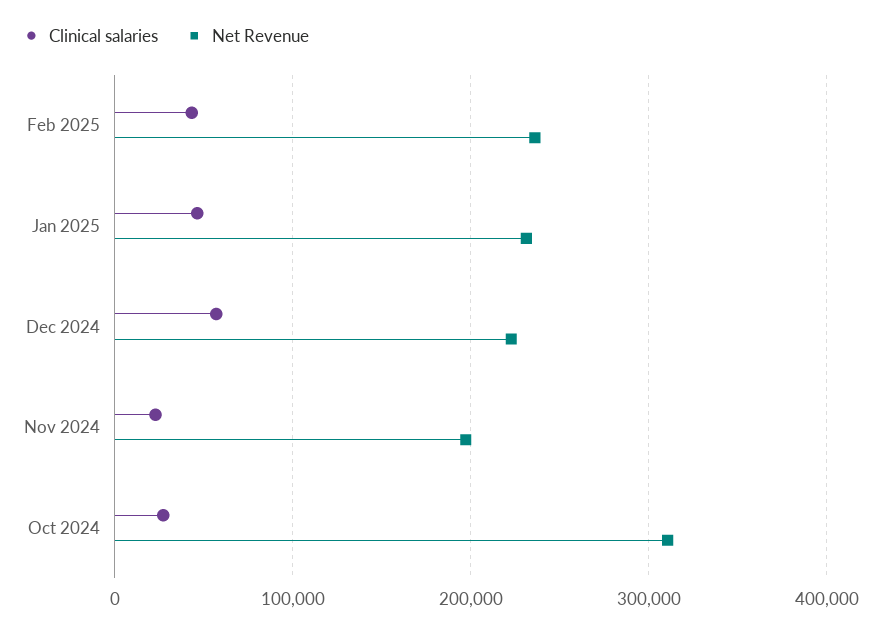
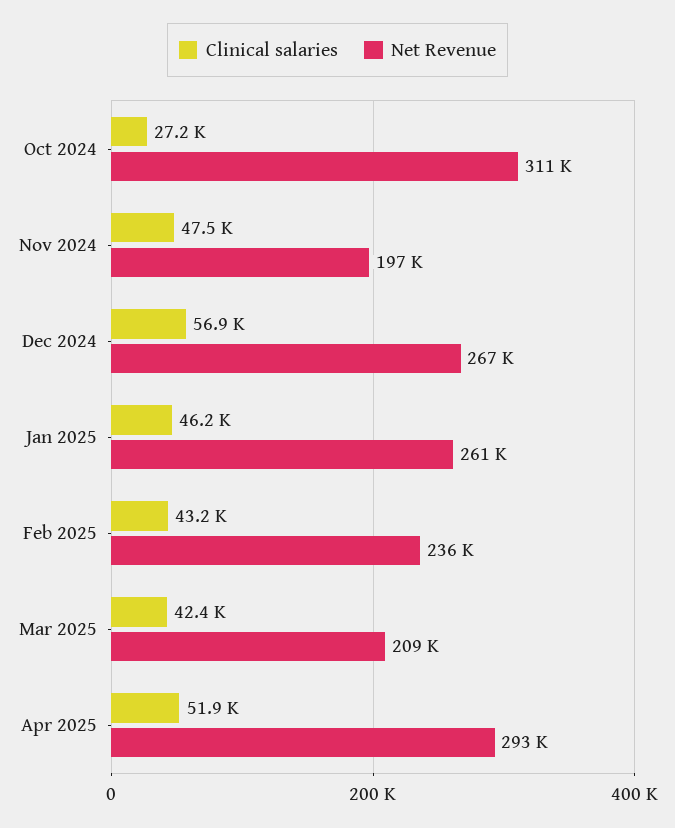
Net Revenue, Jan 2025: 230000 -> 261000
Net Revenue, Dec 2024: 220000 -> 267000
Clinical salaries, Nov 2024: 20000 -> 47500
Clinical salaries, Mar 2025: none -> 42400
Net Revenue, Mar 2025: none -> 209000
Clinical salaries, Apr 2025: none -> 51900
Net Revenue, Apr 2025: none -> 293000

